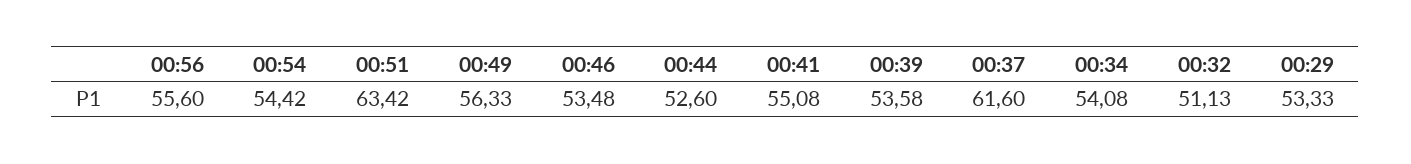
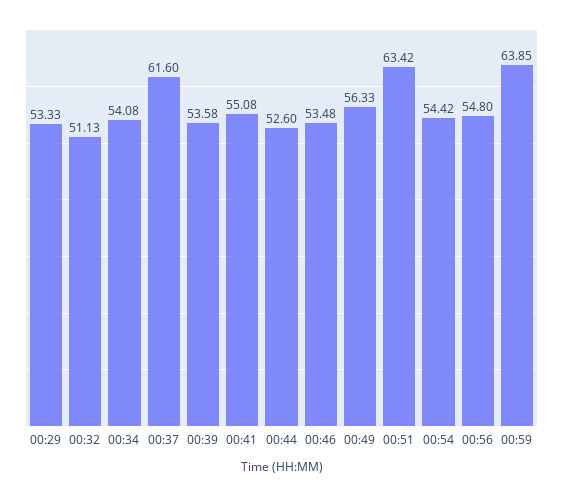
00:56: 55.6 -> 54.8
00:59: none -> 63.85

